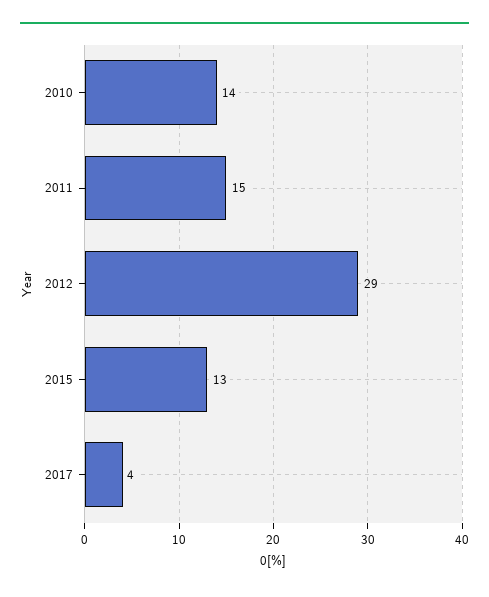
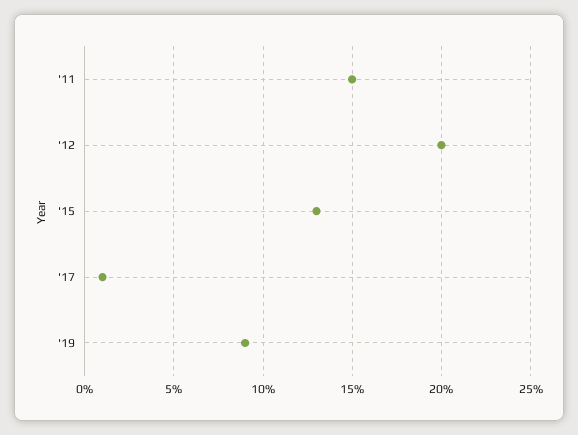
2010: 14 -> none
2012: 29 -> 20
2017: 4 -> 1
'19: none -> 9

